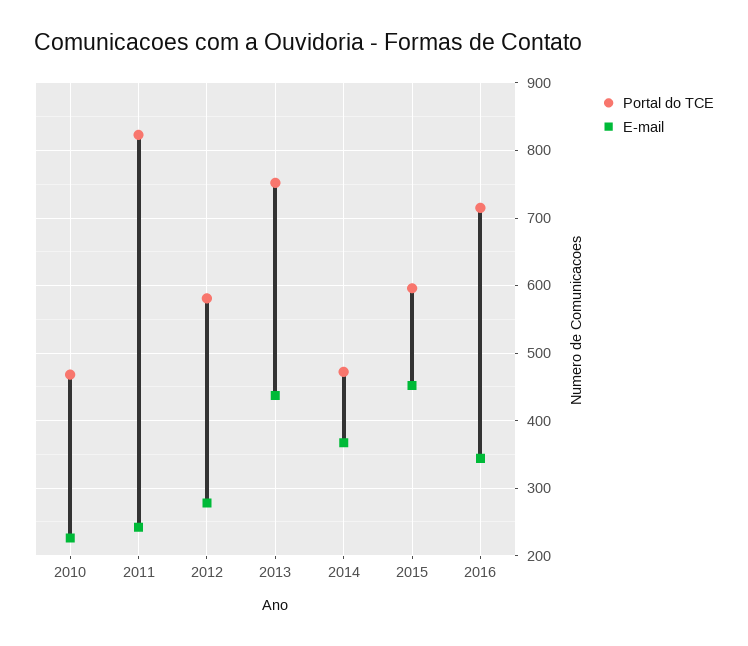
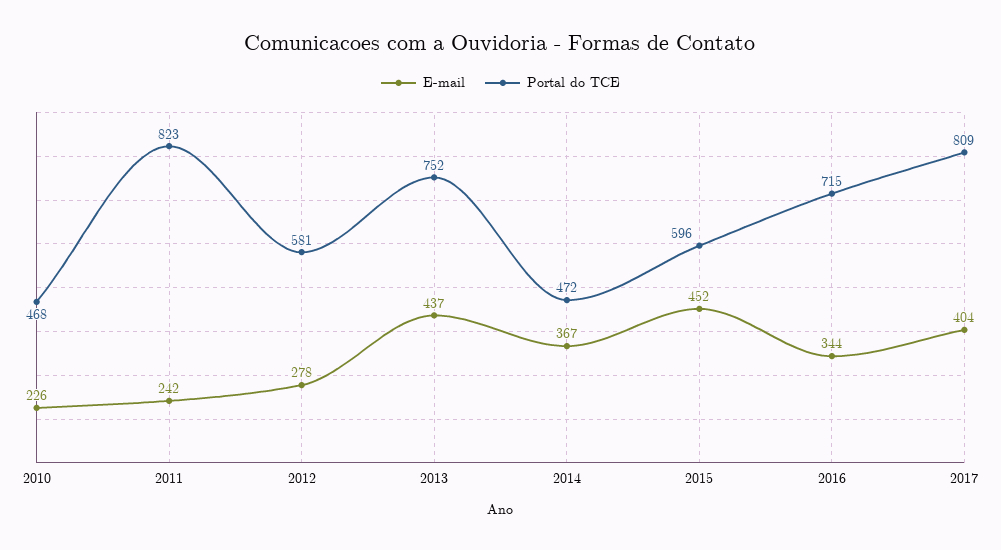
E-mail, 2017: none -> 404
Portal do TCE, 2017: none -> 809

